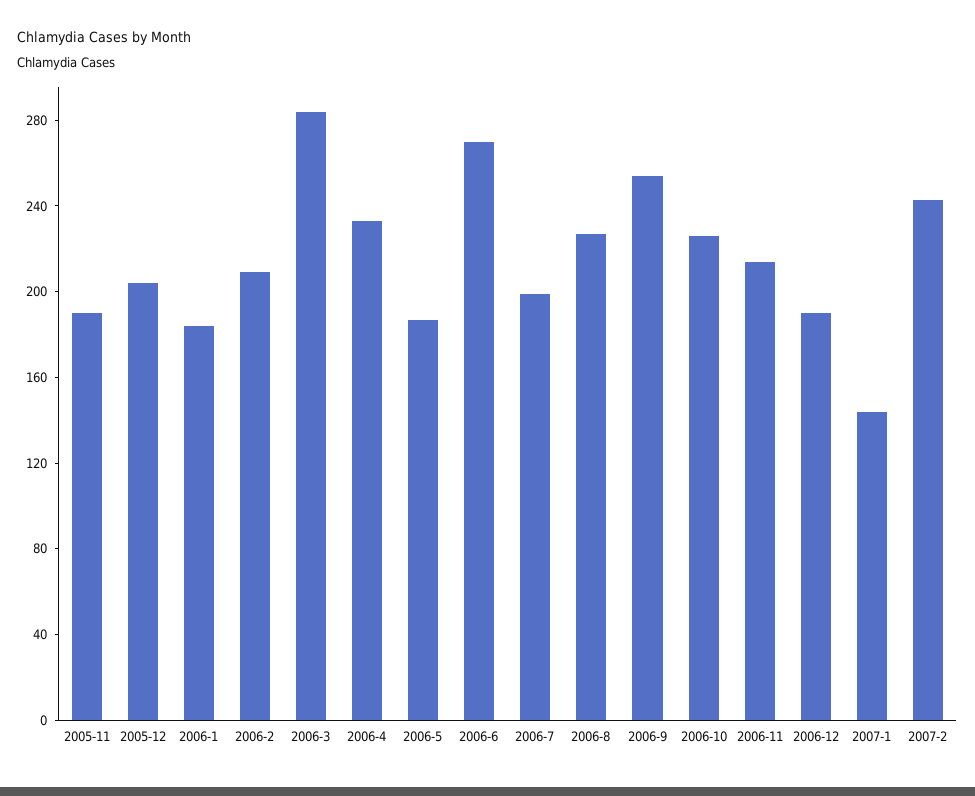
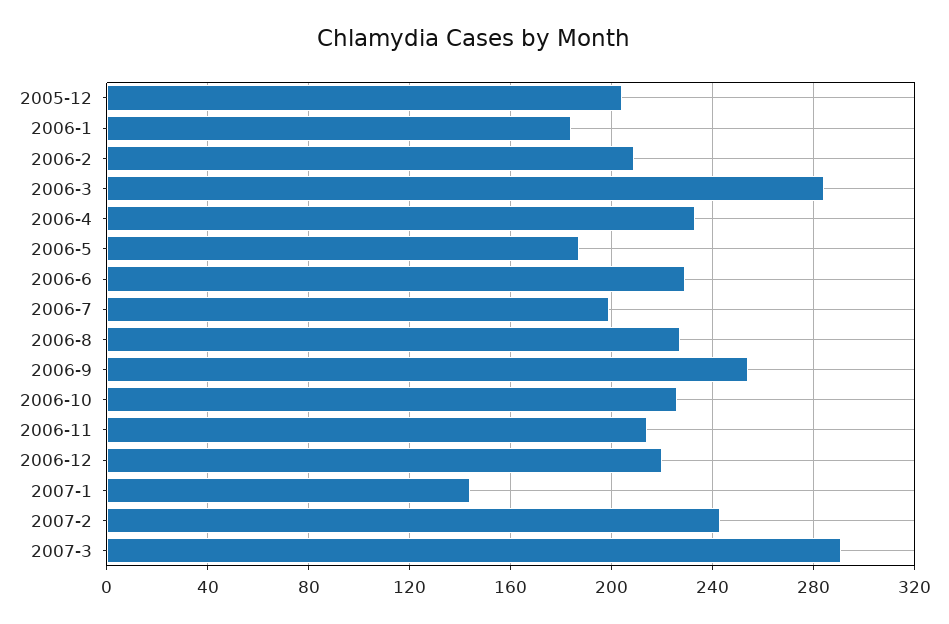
2005-11: 190 -> none
2006-6: 270 -> 230
2006-12: 190 -> 220
2007-3: none -> 290

